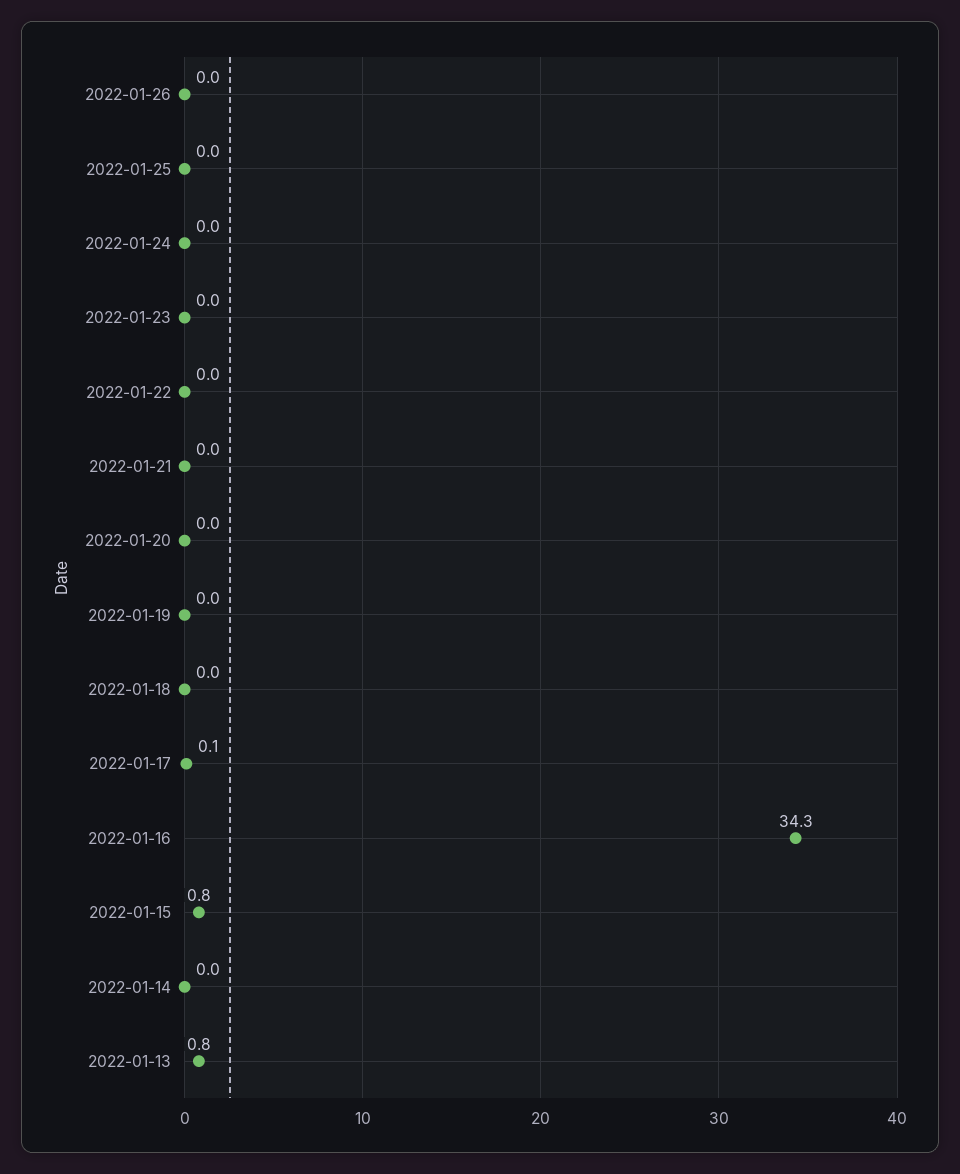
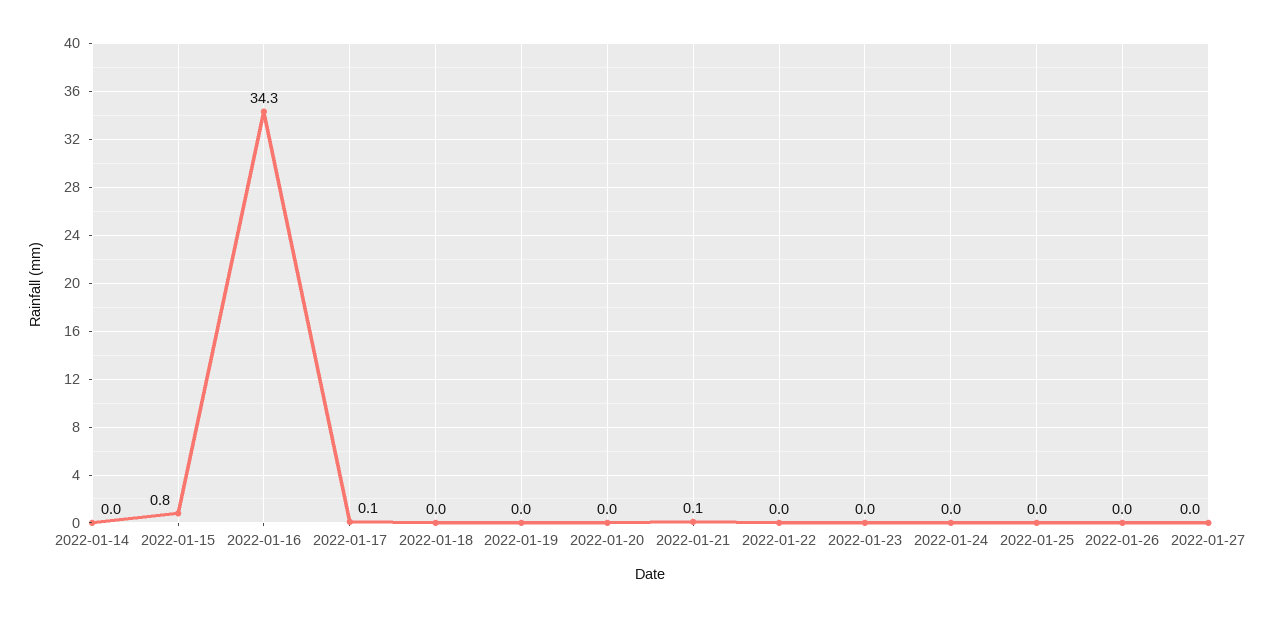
2022-01-21: 0 -> 0.1
2022-01-13: 0.8 -> none
2022-01-27: none -> 0

